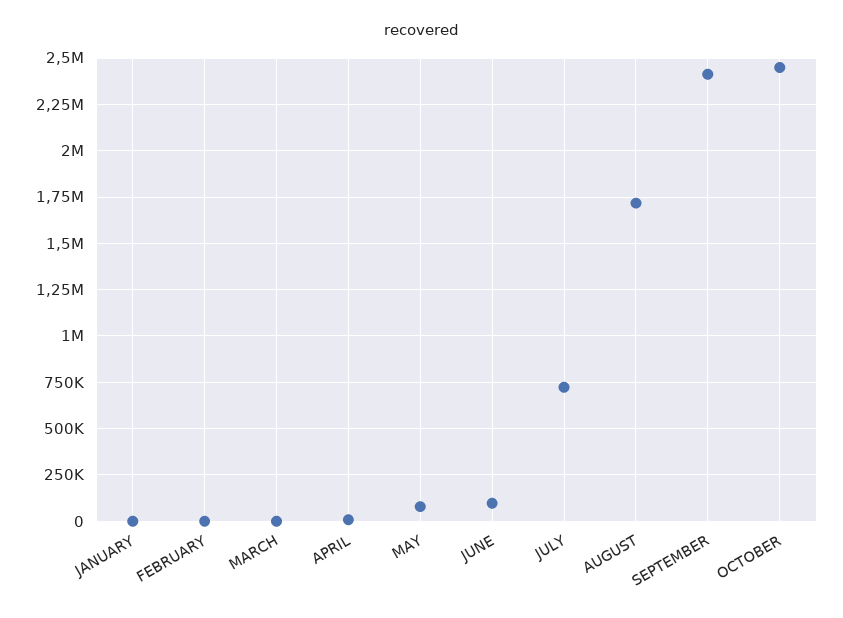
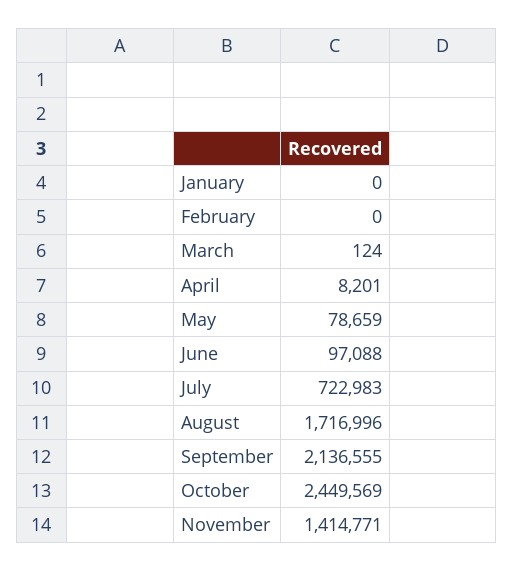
SEPTEMBER: 2400000 -> 2136555
November: none -> 1414771

